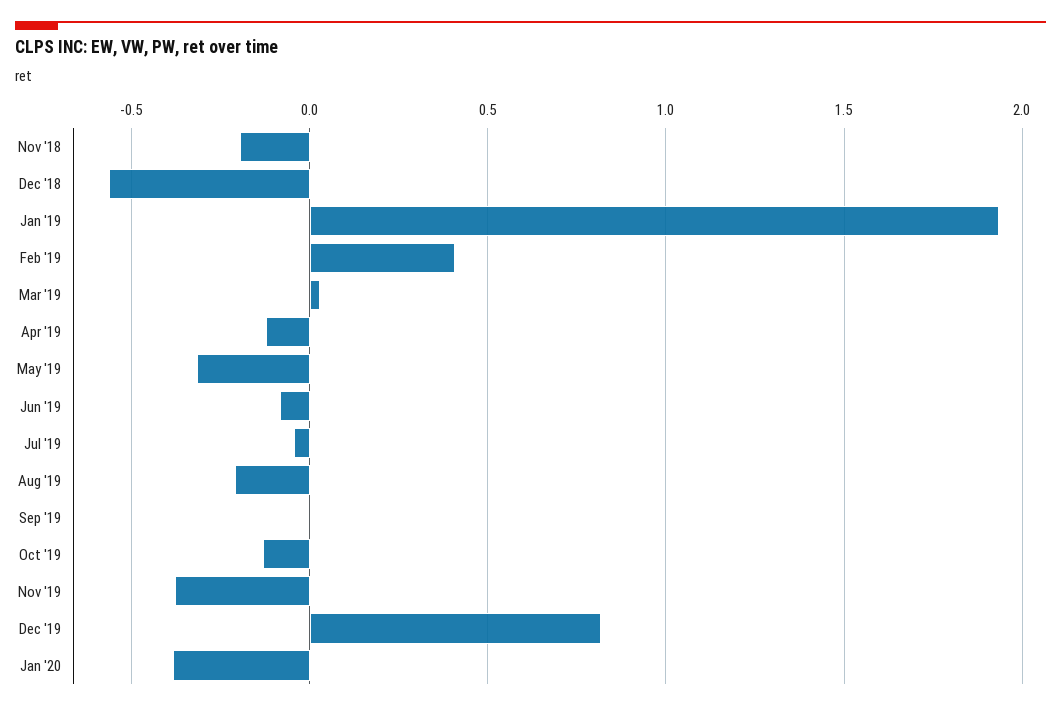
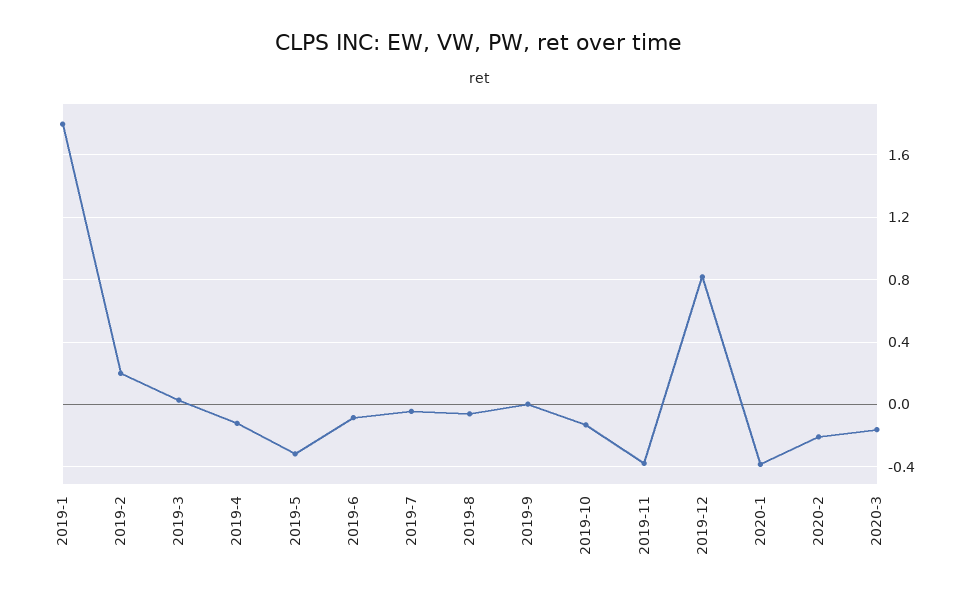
Nov '18: -0.2 -> none
Dec '18: -0.55 -> none
Jan '19: 1.95 -> 1.8
Feb '19: 0.4 -> 0.2
Aug '19: -0.2 -> -0.05
2020-2: none -> -0.2
2020-3: none -> -0.15

